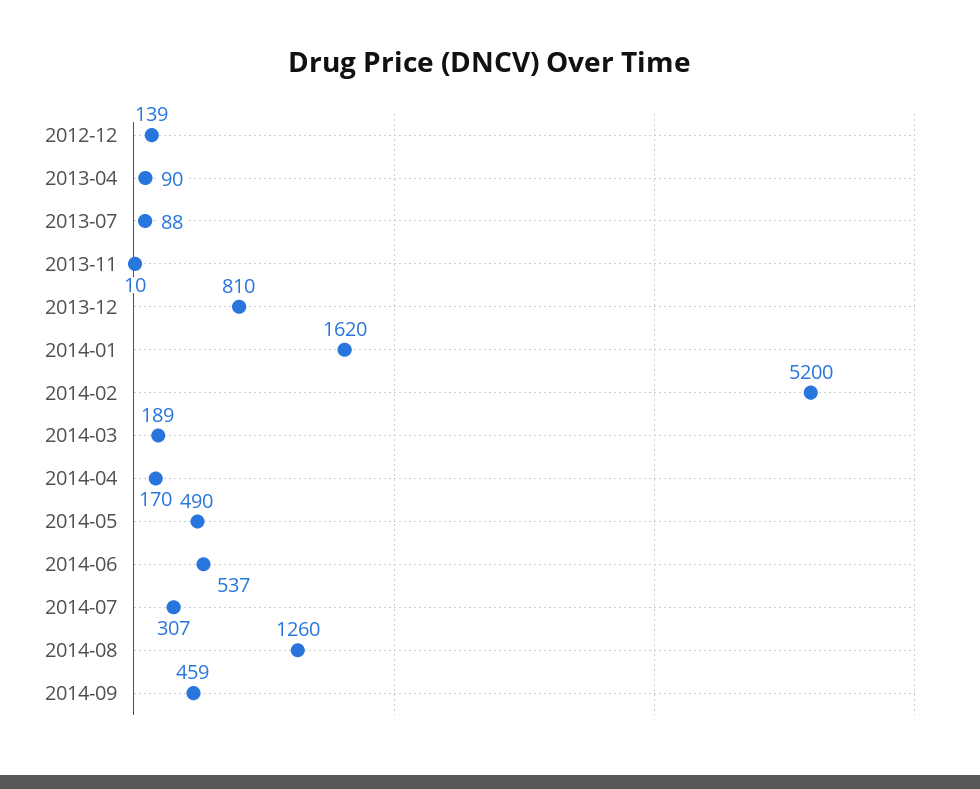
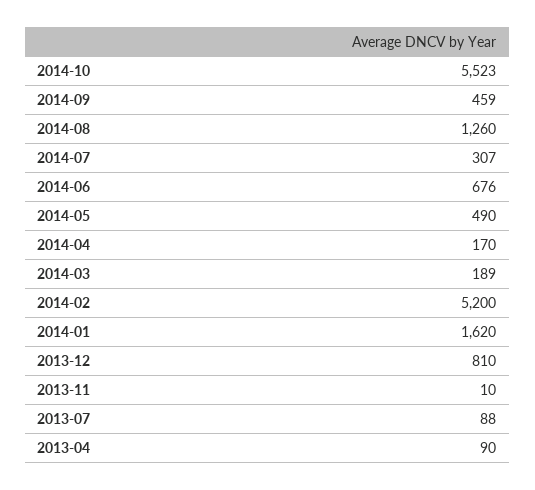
2012-12: 139 -> none
2014-06: 537 -> 676
2014-10: none -> 5523

